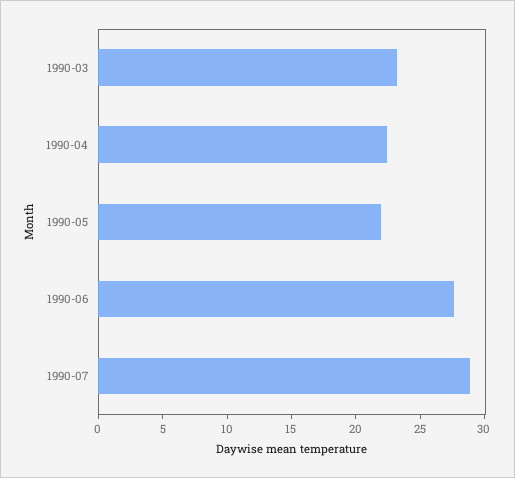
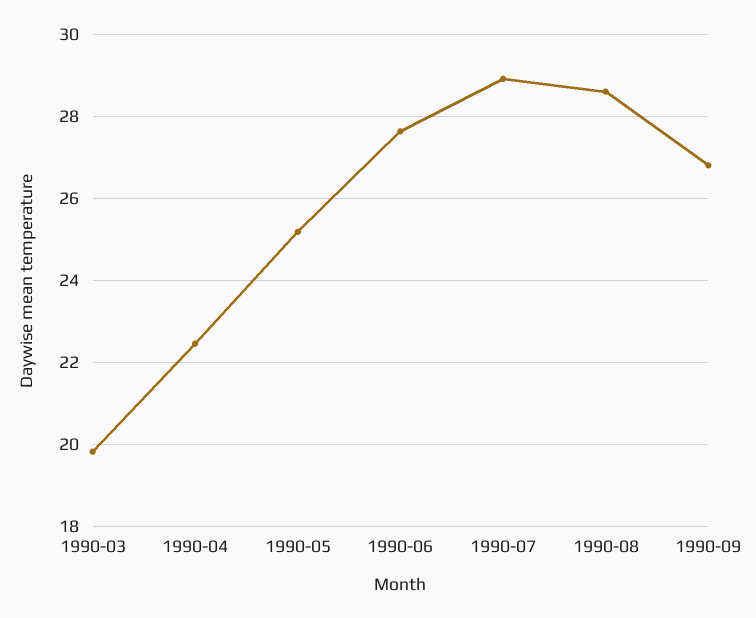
1990-03: 23 -> 19.8
1990-05: 22 -> 25.2
1990-08: none -> 28.6
1990-09: none -> 26.8

